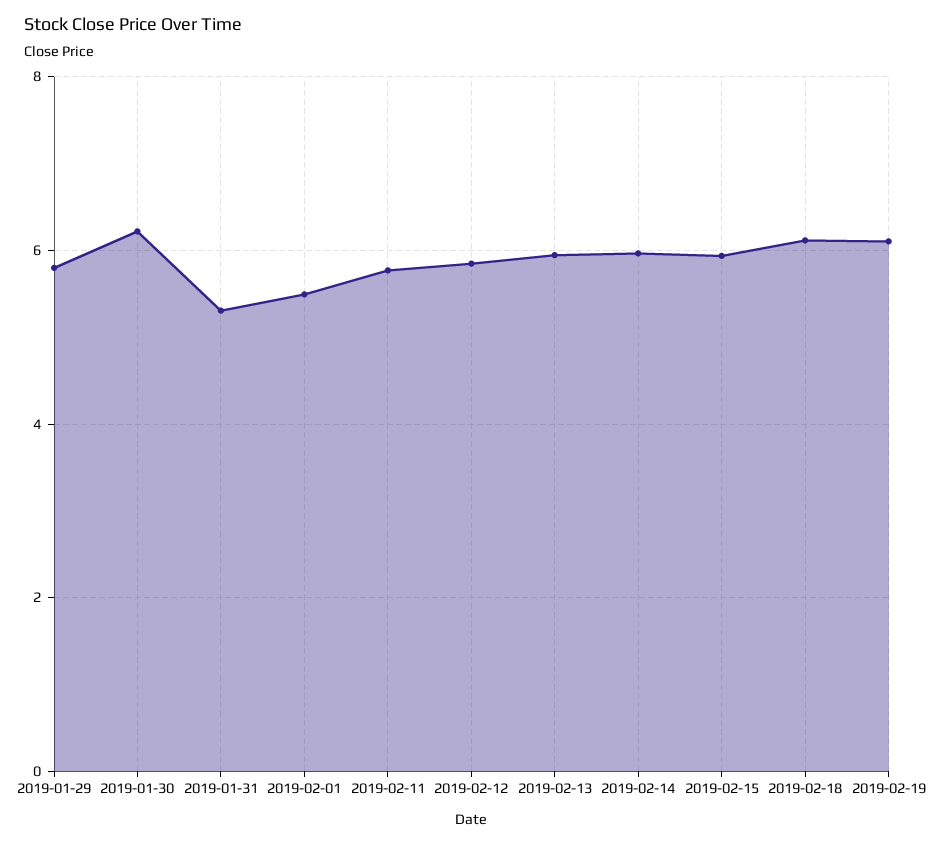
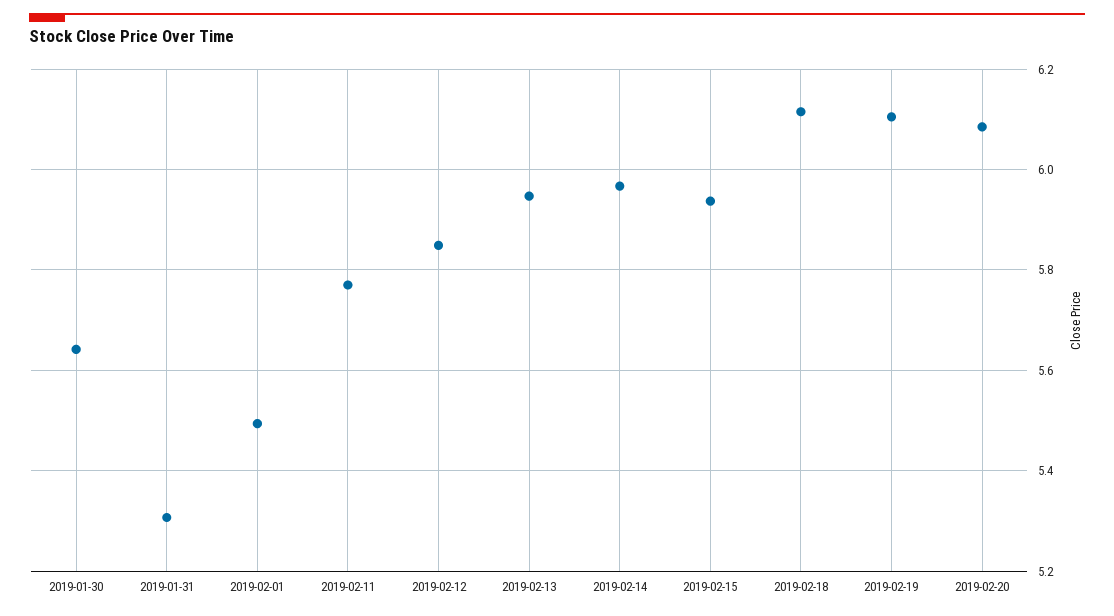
2019-01-29: 5.8 -> none
2019-01-30: 6.2 -> 5.64
2019-02-20: none -> 6.08

